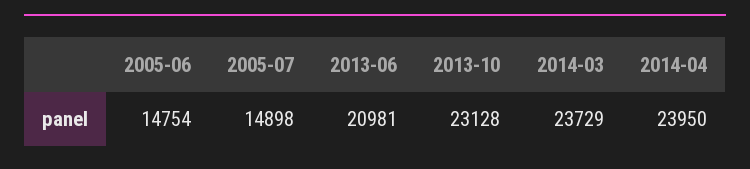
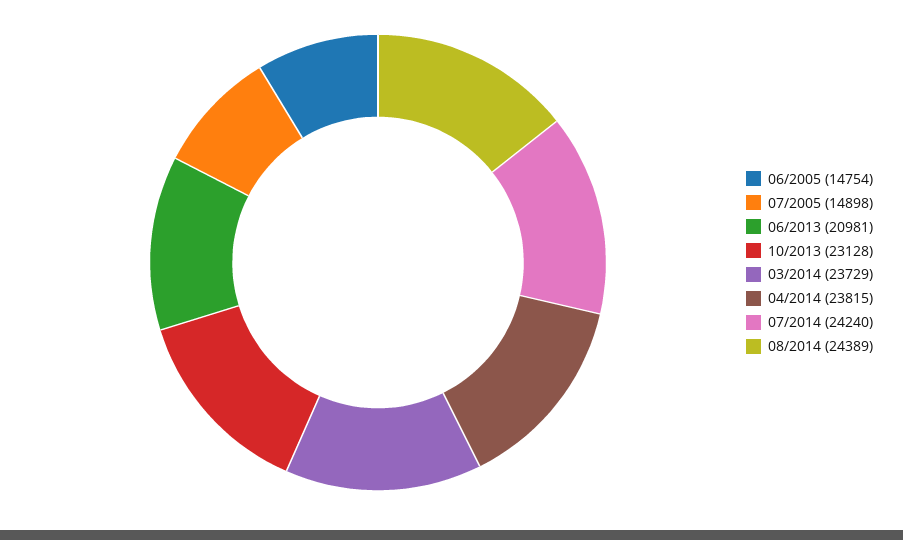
2014-04: 23950 -> 23815
07/2014: none -> 24240
08/2014: none -> 24389

